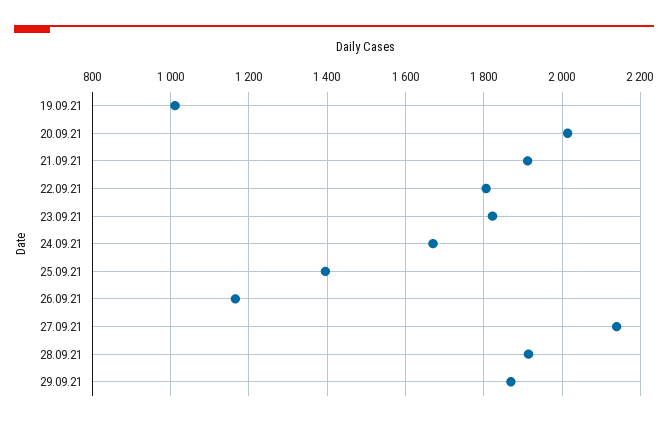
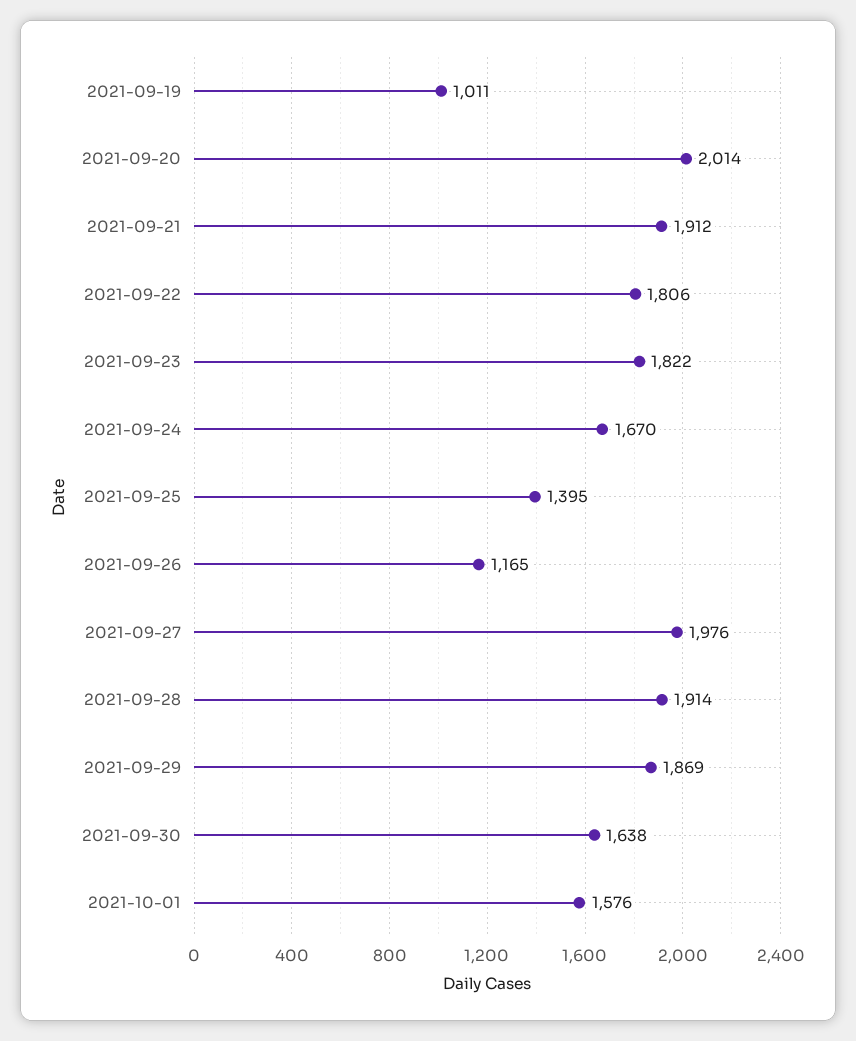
27.09.21: 2140 -> 1976
2021-09-30: none -> 1638
2021-10-01: none -> 1576

